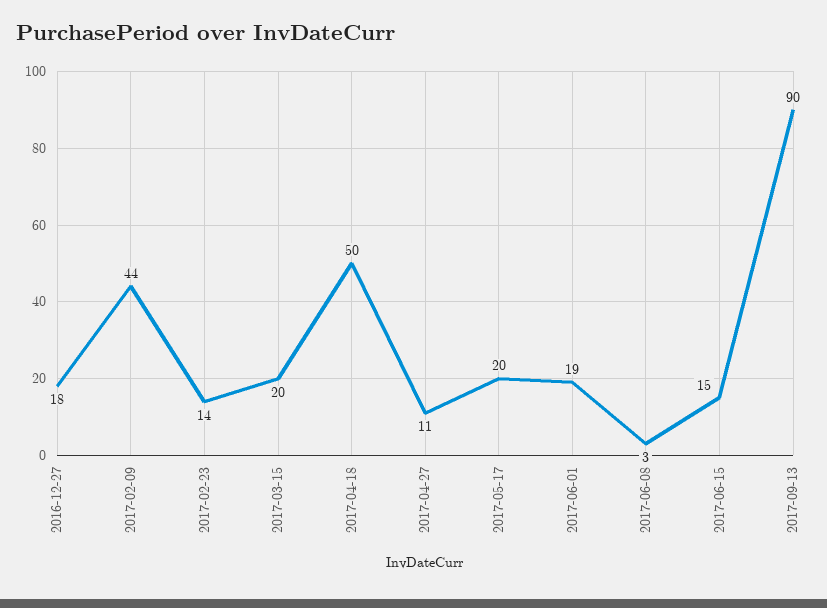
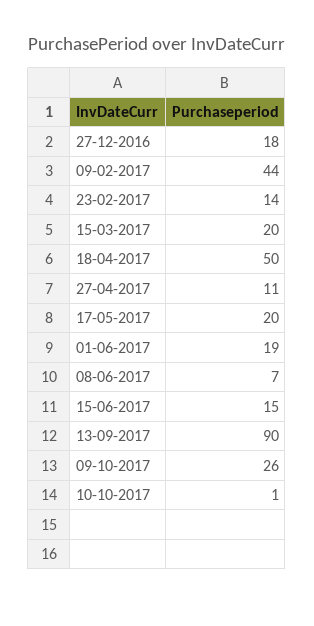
2017-06-08: 3 -> 7
09-10-2017: none -> 26
10-10-2017: none -> 1

